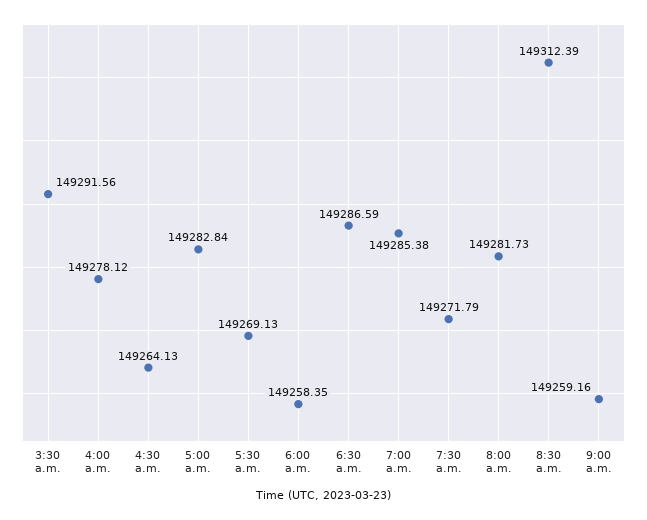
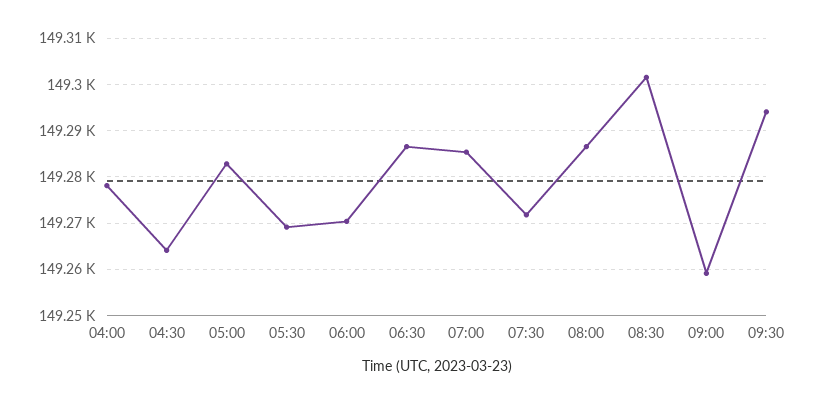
3:30 a.m.: 149291.56 -> none
6:00 a.m.: 149258.35 -> 149270
8:00 a.m.: 149281.73 -> 149286
8:30 a.m.: 149312.39 -> 149302
09:30: none -> 149294

